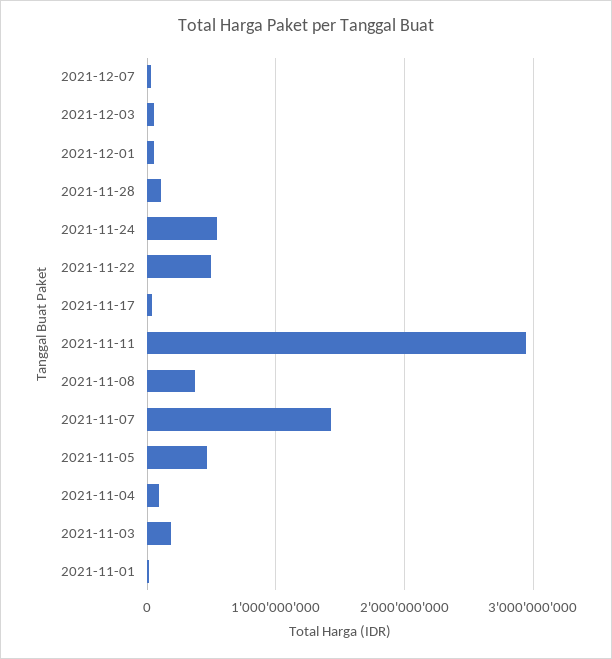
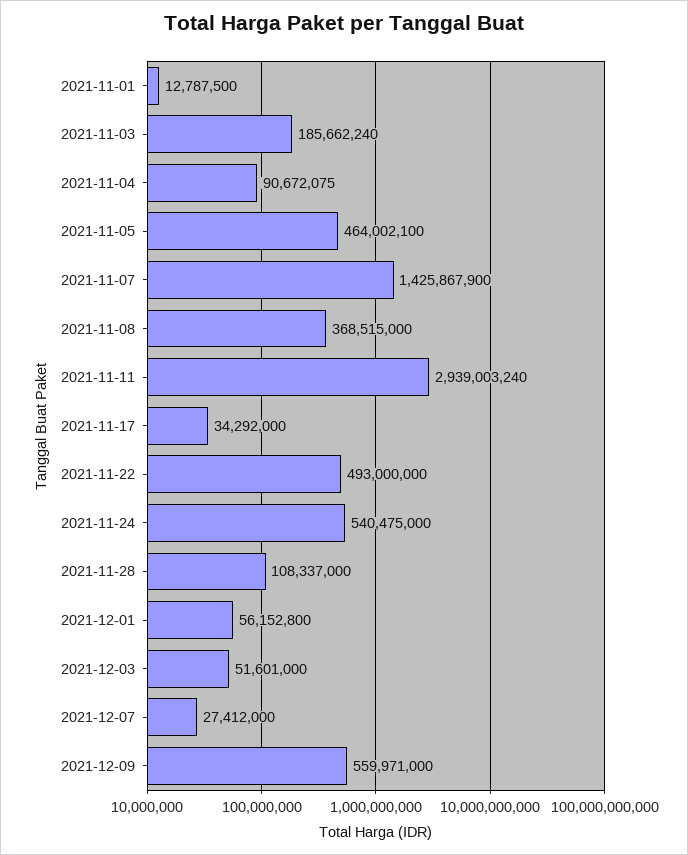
2021-12-09: none -> 559971000

